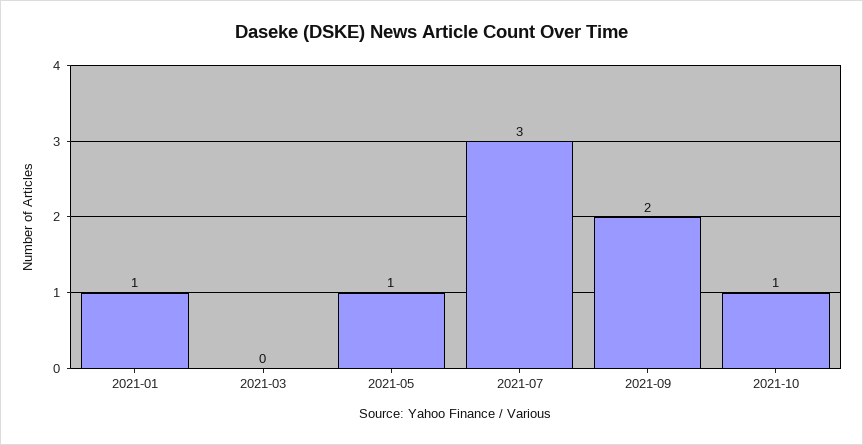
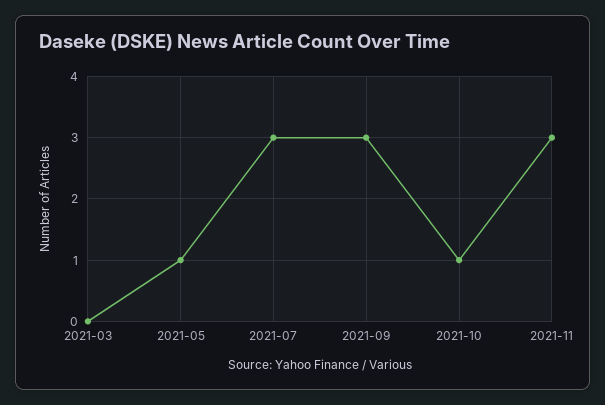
2021-01: 1 -> none
2021-09: 2 -> 3
2021-11: none -> 3

